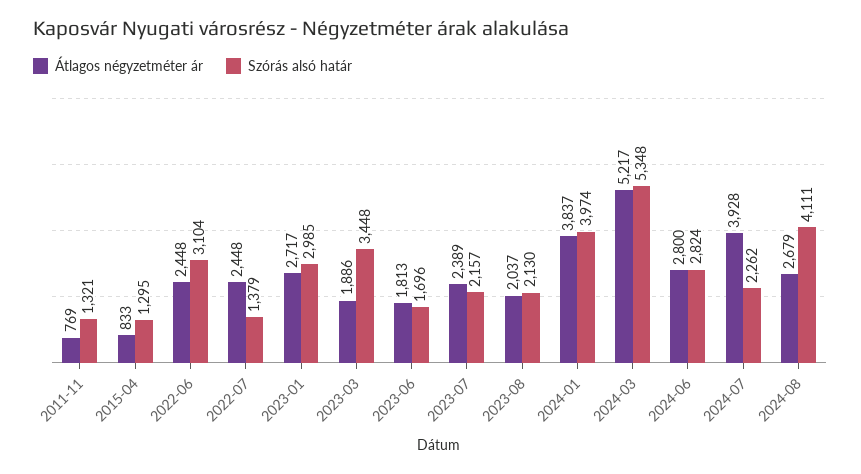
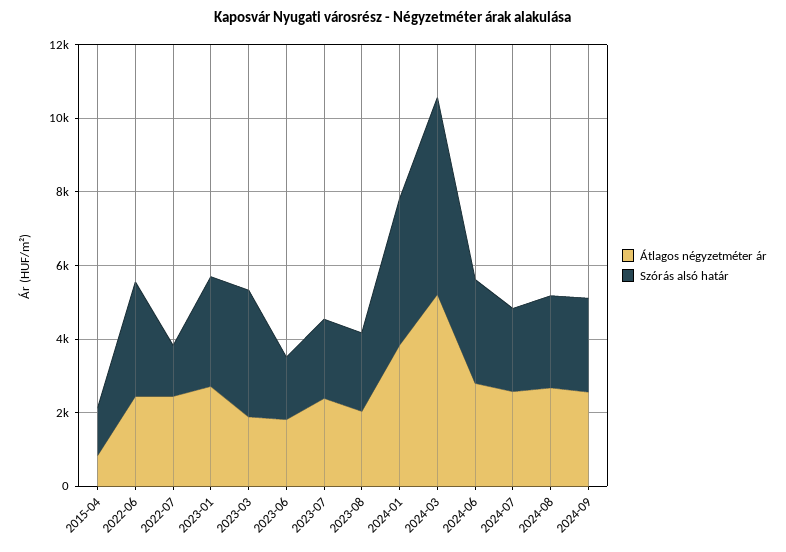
Átlagos négyzetméter ár, 2011-11: 769 -> none
Szórás alsó határ, 2011-11: 1321 -> none
Átlagos négyzetméter ár, 2024-07: 3928 -> 2500
Szórás alsó határ, 2024-08: 4111 -> 2500
Átlagos négyzetméter ár, 2024-09: none -> 2500
Szórás alsó határ, 2024-09: none -> 2500

